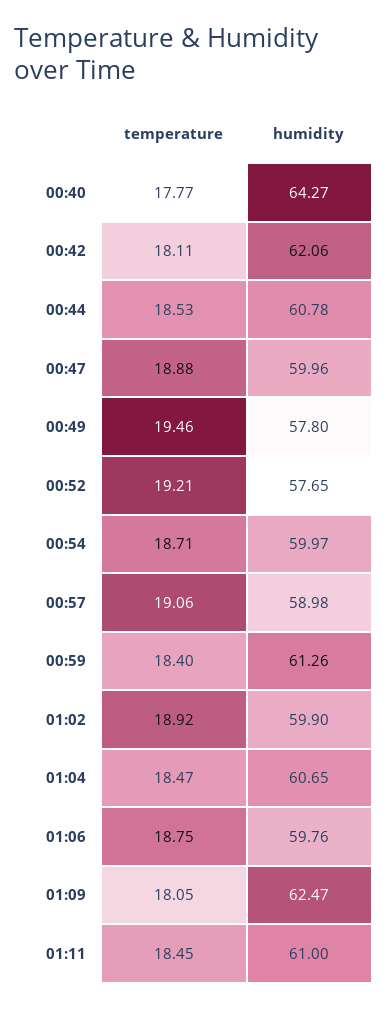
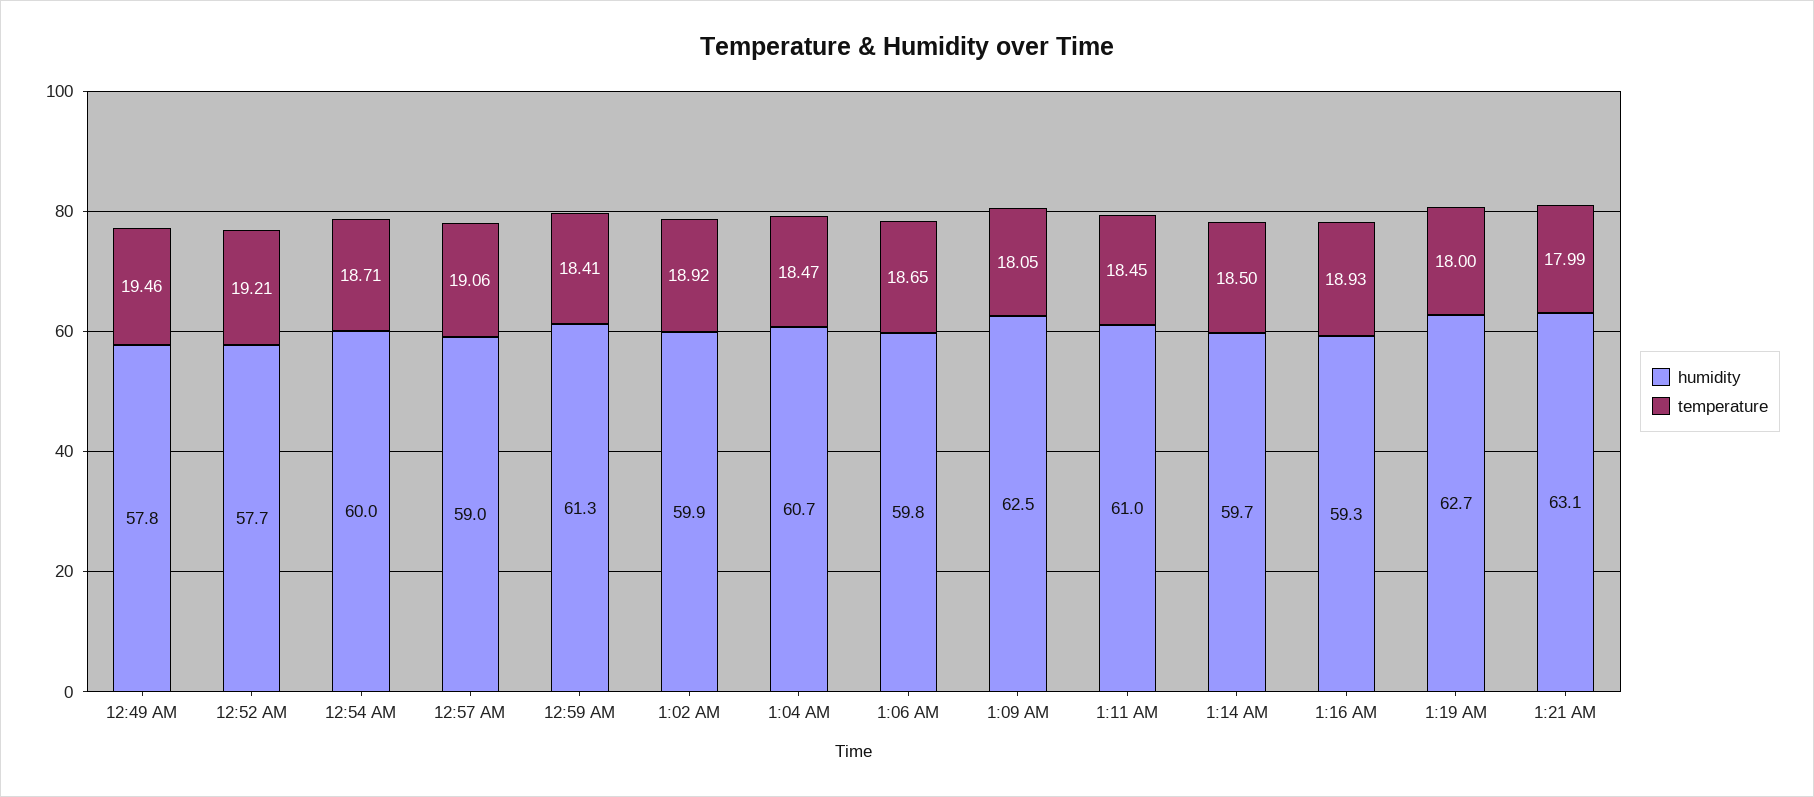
temperature, 00:40: 17.77 -> none
humidity, 00:40: 64.27 -> none
temperature, 00:42: 18.11 -> none
humidity, 00:42: 62.06 -> none
temperature, 00:44: 18.53 -> none
humidity, 00:44: 60.78 -> none
temperature, 00:47: 18.88 -> none
humidity, 00:47: 59.96 -> none
temperature, 00:59: 18.4 -> 18.41
temperature, 01:06: 18.75 -> 18.65
humidity, 1:14 AM: none -> 59.7
temperature, 1:14 AM: none -> 18.5
humidity, 1:16 AM: none -> 59.3
temperature, 1:16 AM: none -> 18.93
humidity, 1:19 AM: none -> 62.7
temperature, 1:19 AM: none -> 18
humidity, 1:21 AM: none -> 63.1
temperature, 1:21 AM: none -> 17.99

